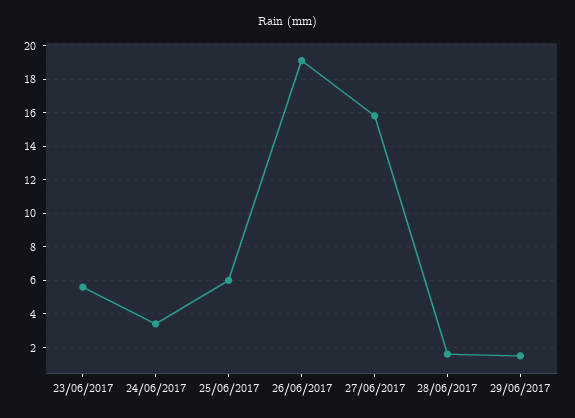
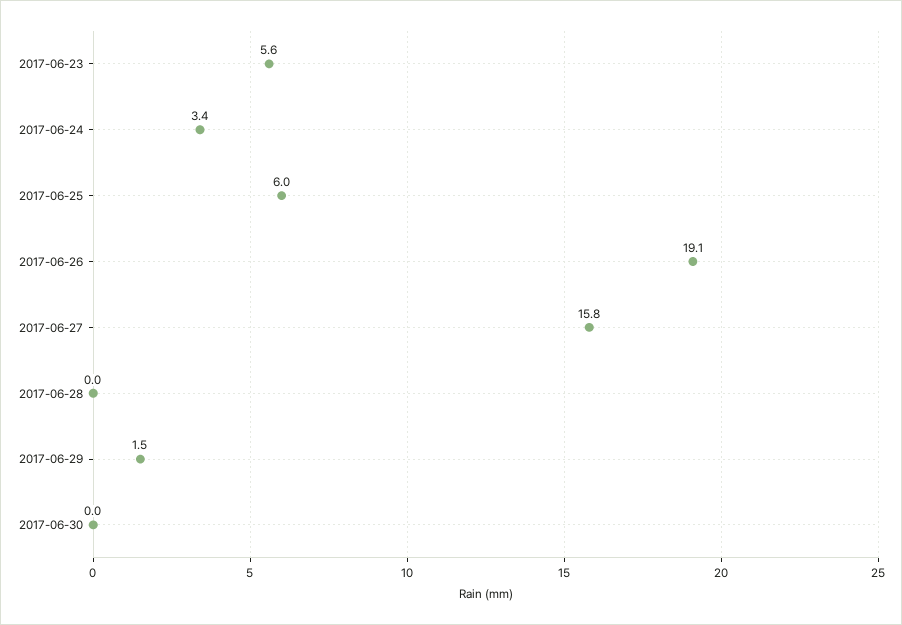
28/06/2017: 1.5 -> 0
2017-06-30: none -> 0

